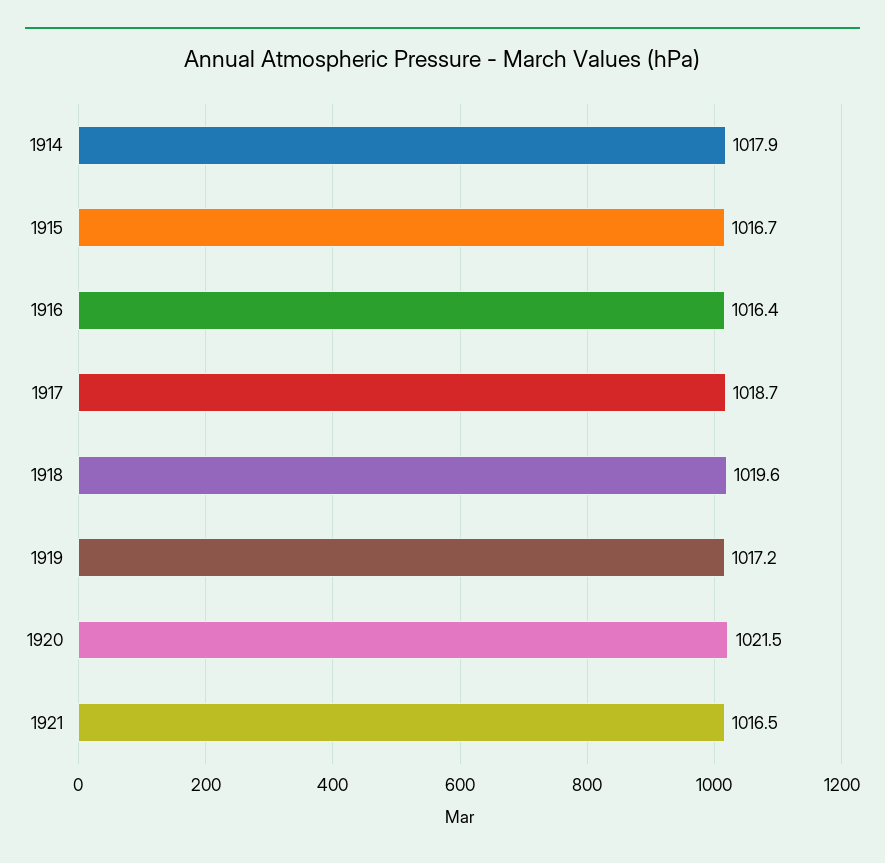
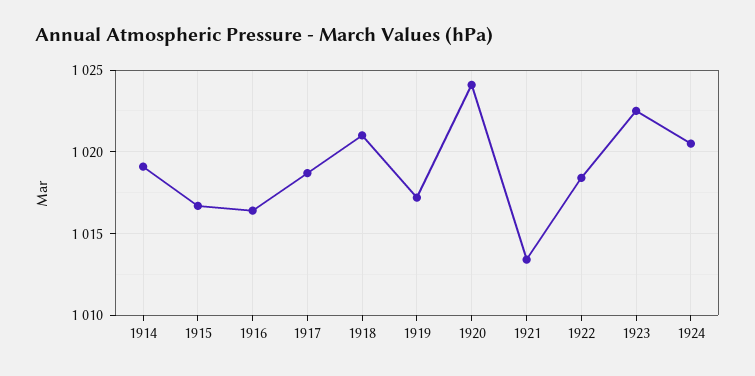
1914: 1017.9 -> 1019
1918: 1019.6 -> 1021
1920: 1021.5 -> 1024
1921: 1016.5 -> 1013.5
1922: none -> 1018.5
1923: none -> 1022.5
1924: none -> 1020.5

